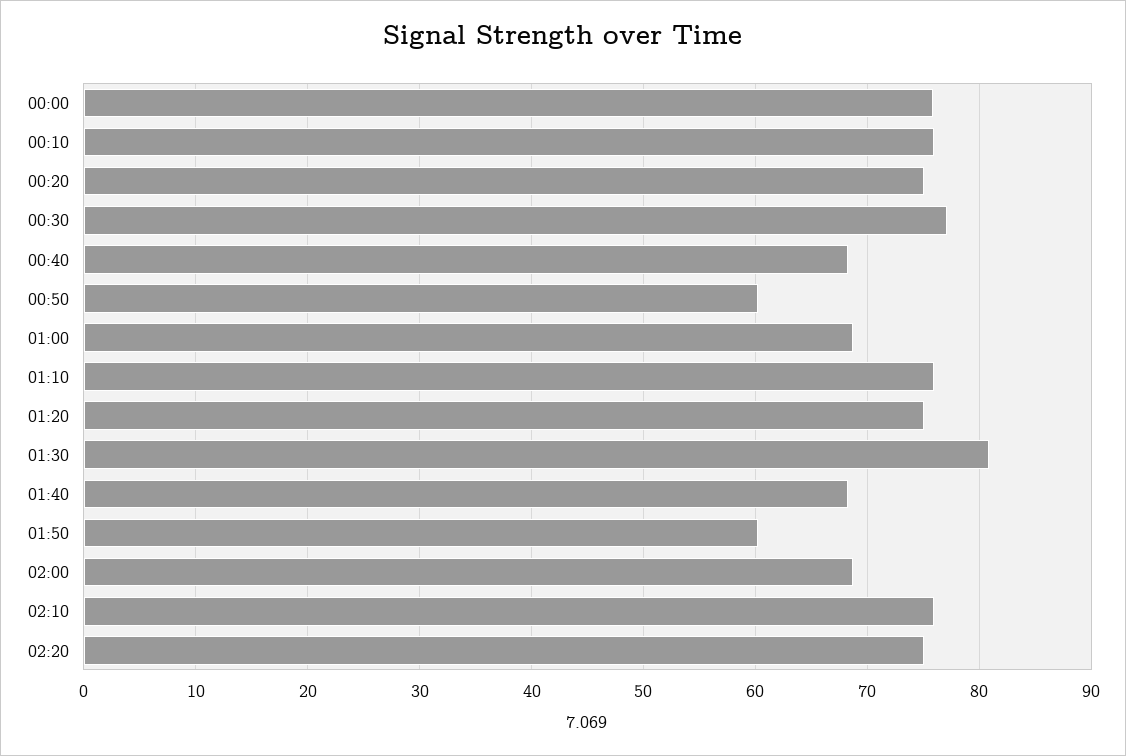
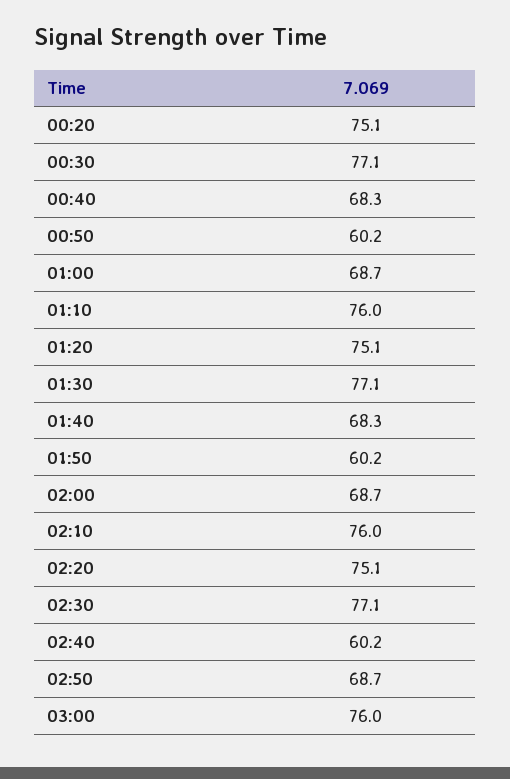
00:00: 76 -> none
00:10: 76 -> none
01:30: 81 -> 77.1
02:30: none -> 77.1
02:40: none -> 60.2
02:50: none -> 68.7
03:00: none -> 76

